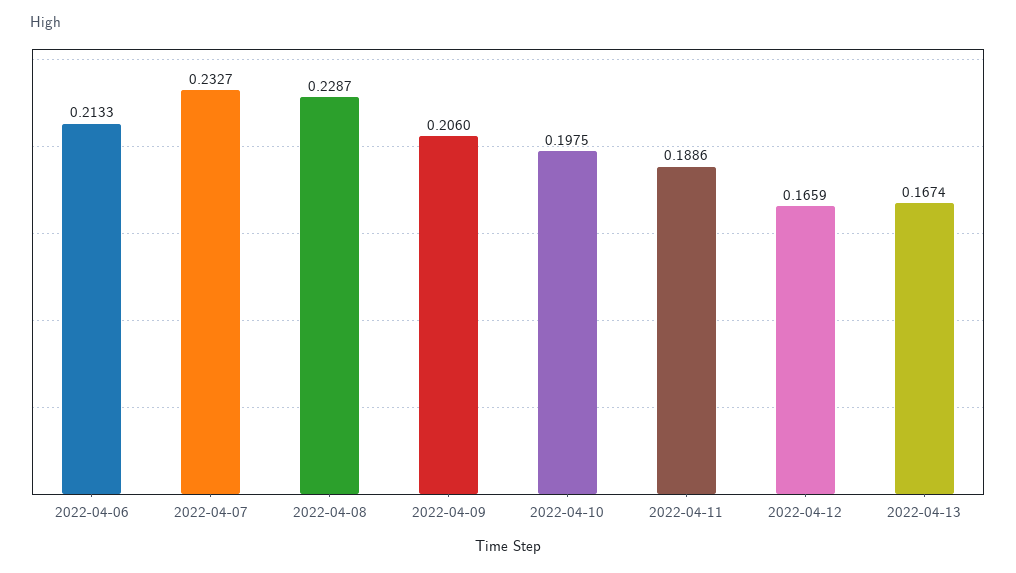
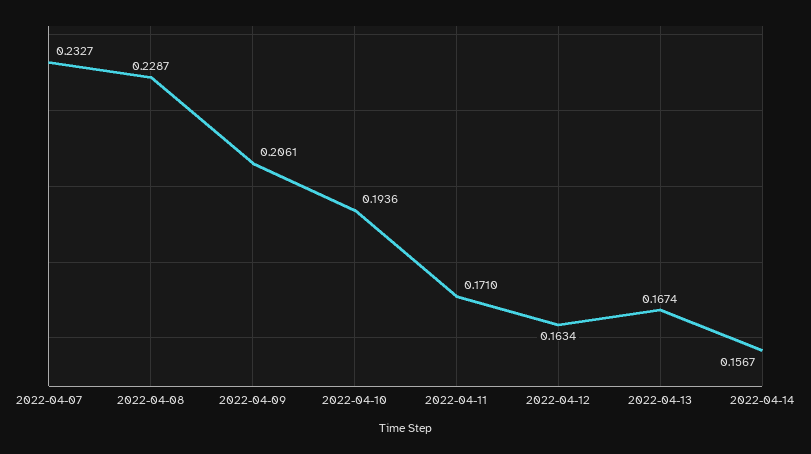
2022-04-06: 0.2133 -> none
2022-04-09: 0.206 -> 0.2061
2022-04-10: 0.1975 -> 0.1936
2022-04-11: 0.1886 -> 0.171
2022-04-12: 0.1659 -> 0.1634
2022-04-14: none -> 0.1567

